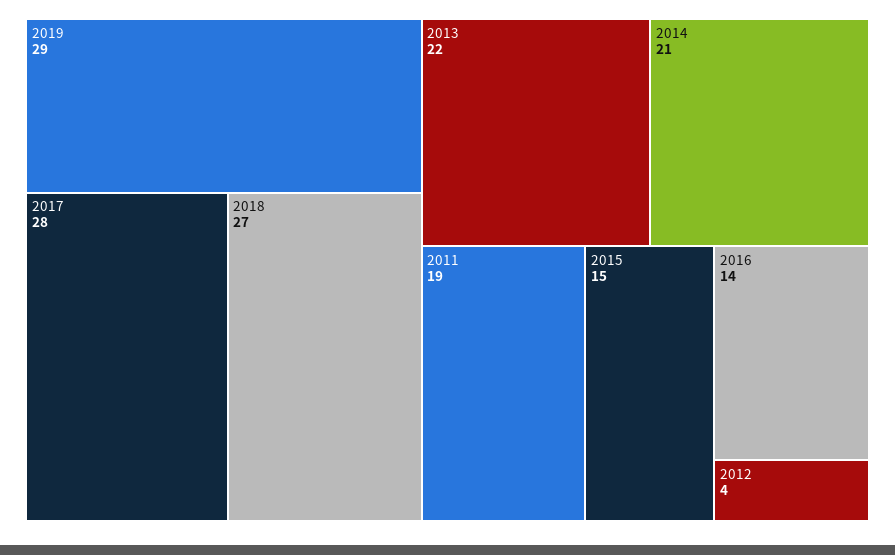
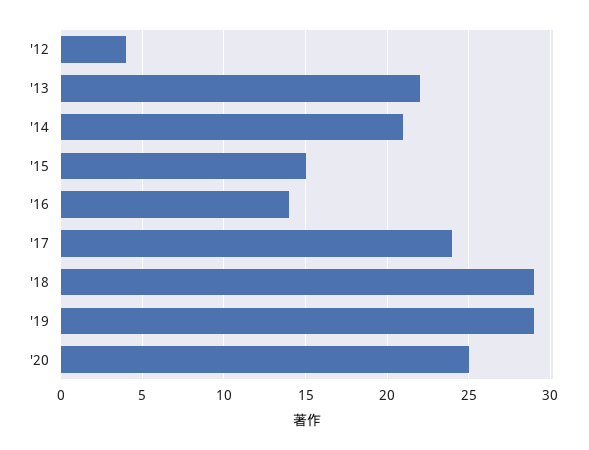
2017: 28 -> 24
2018: 27 -> 29
2011: 19 -> none
'20: none -> 25

